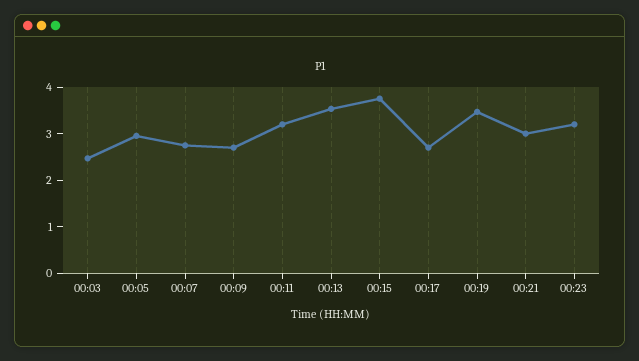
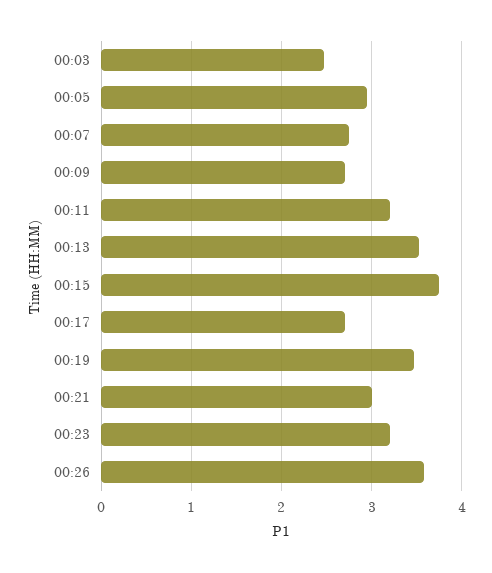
00:26: none -> 3.6

